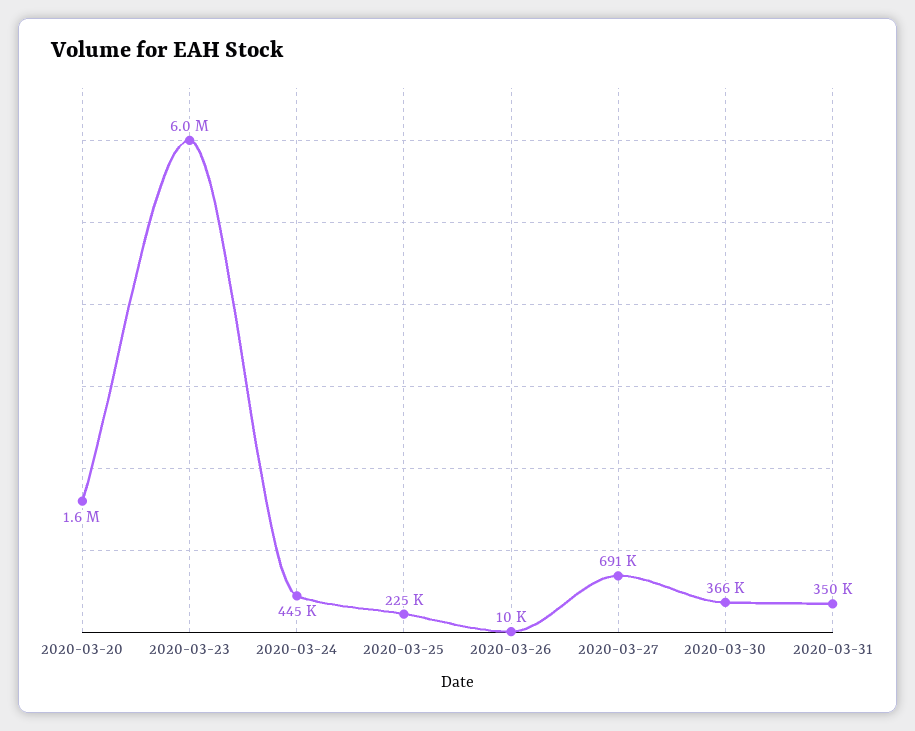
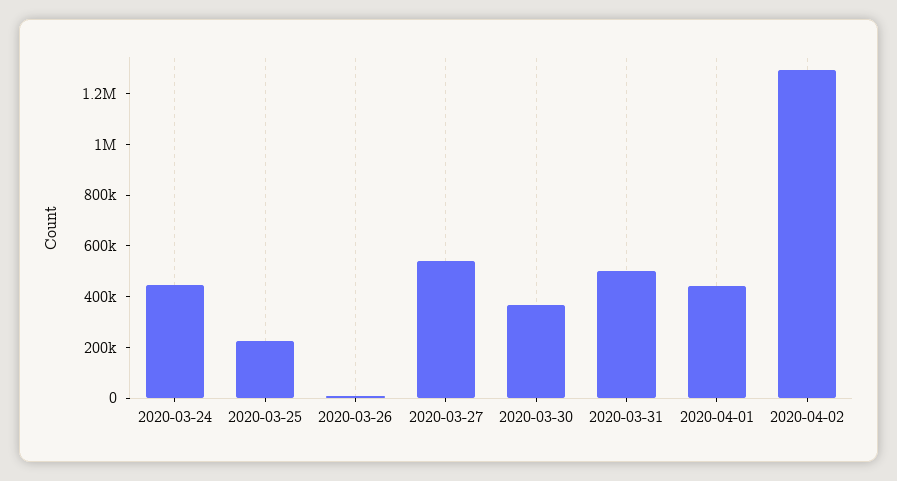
2020-03-20: 1600000 -> none
2020-03-23: 6000000 -> none
2020-03-27: 691000 -> 550000
2020-03-31: 350000 -> 500000
2020-04-01: none -> 450000
2020-04-02: none -> 1300000

